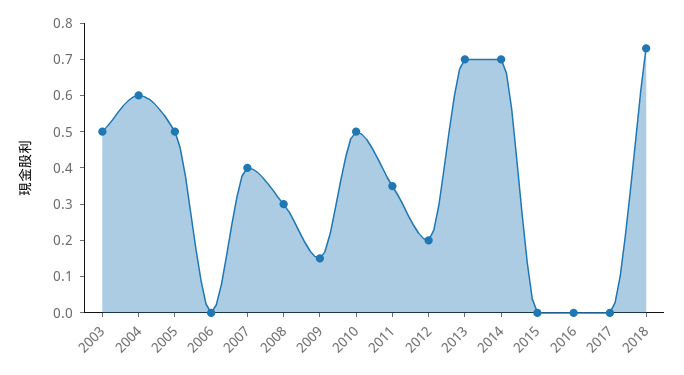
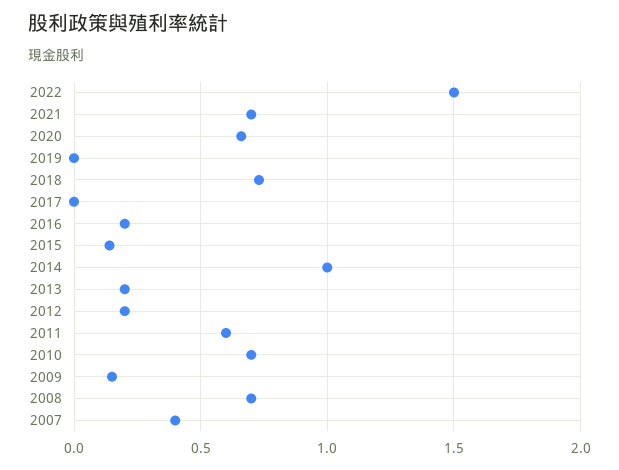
2003: 0.5 -> none
2004: 0.6 -> none
2005: 0.5 -> none
2006: 0 -> none
2008: 0.3 -> 0.7
2010: 0.5 -> 0.7
2011: 0.35 -> 0.6
2013: 0.7 -> 0.2
2014: 0.7 -> 1
2015: 0 -> 0.15
2016: 0 -> 0.2
2022: none -> 1.5
2021: none -> 0.7
2020: none -> 0.65
2019: none -> 0

